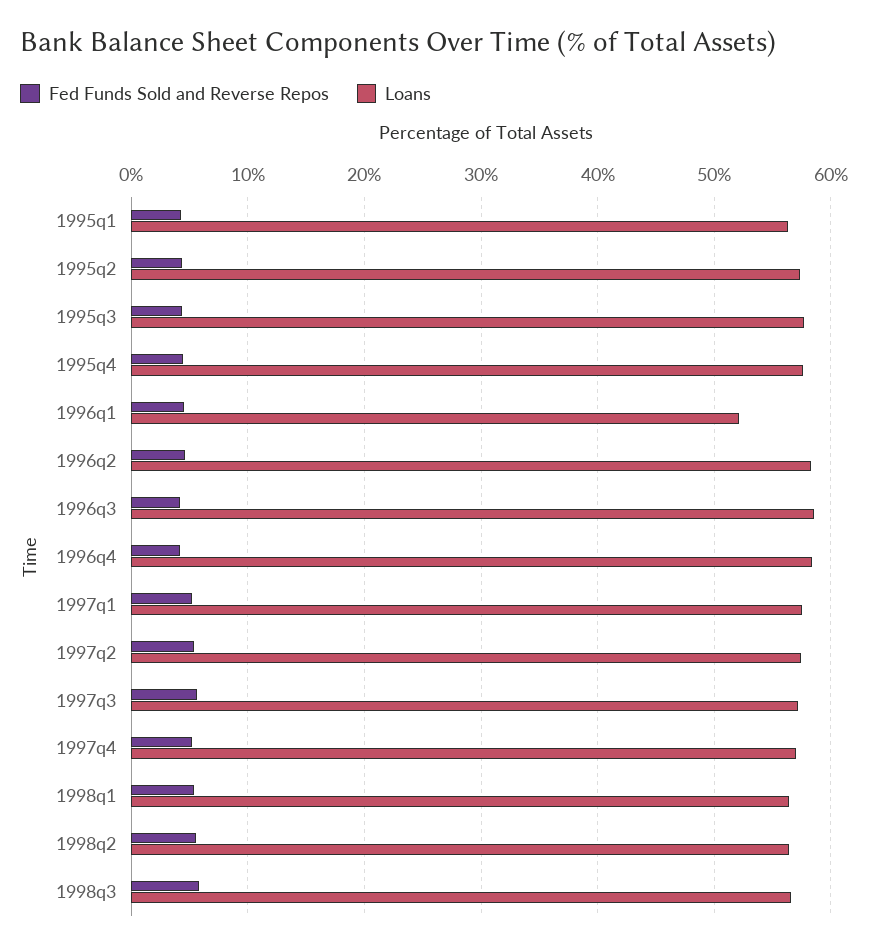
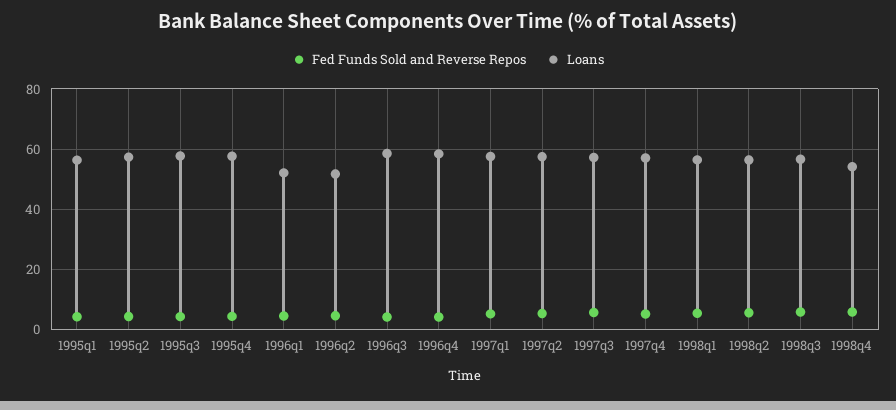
Loans, 1996q2: 58 -> 52
Fed Funds Sold and Reverse Repos, 1998q4: none -> 6
Loans, 1998q4: none -> 54

